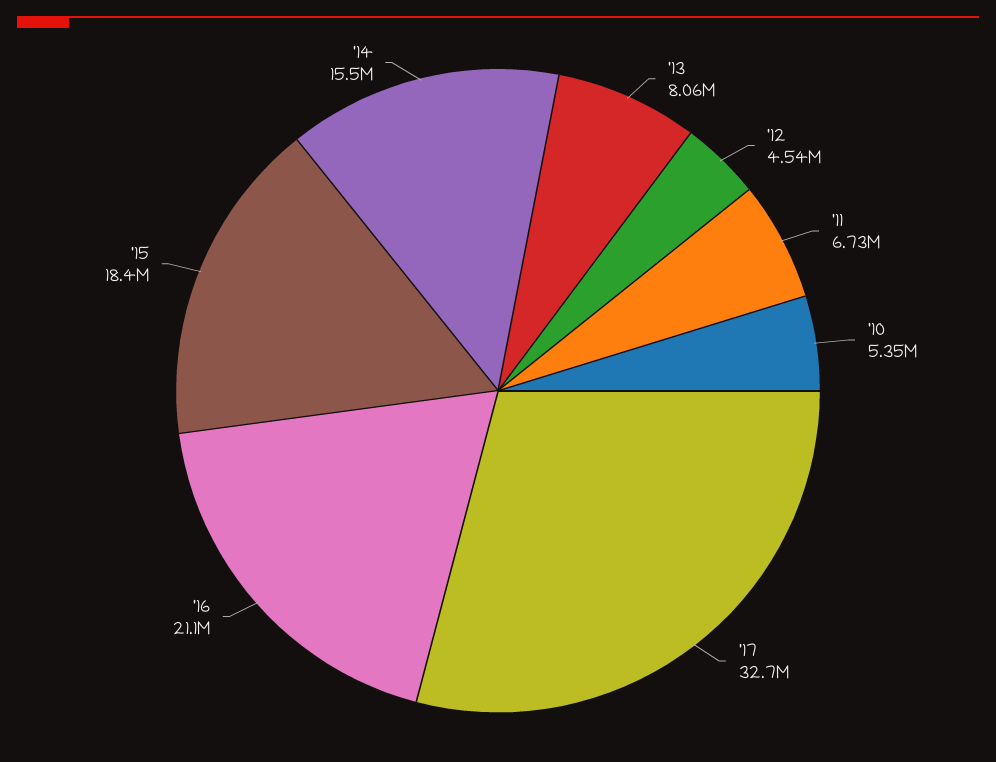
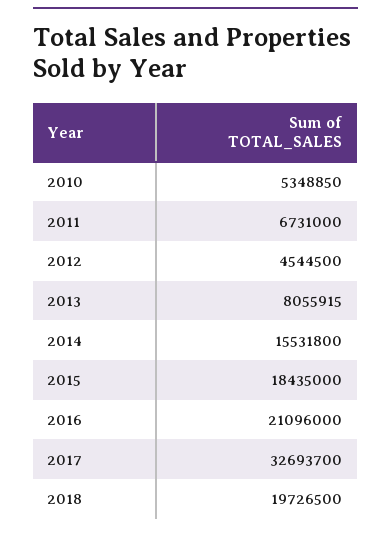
2018: none -> 19726500

